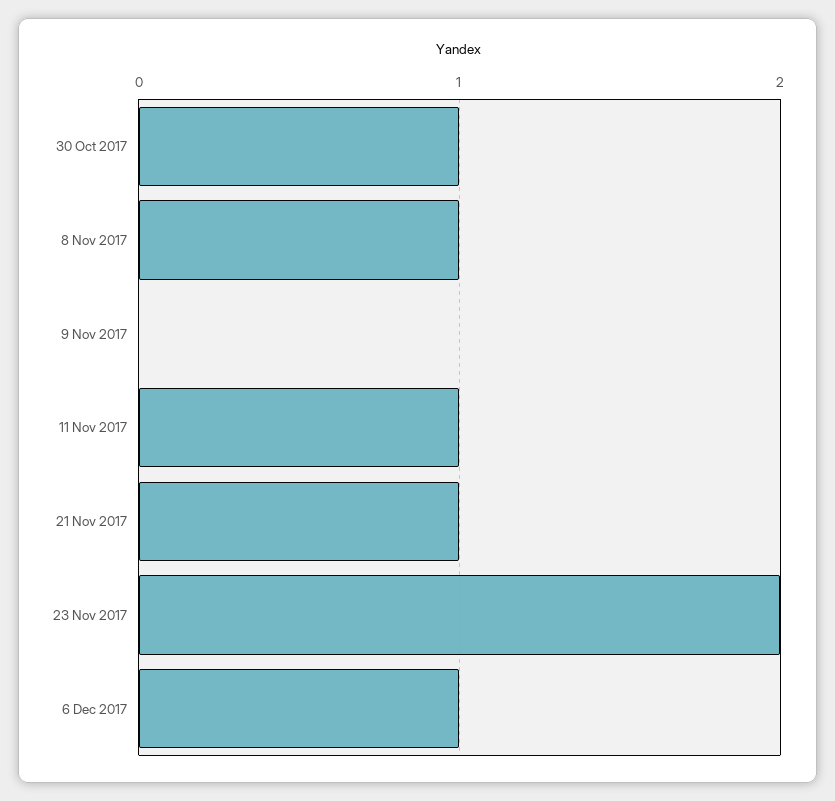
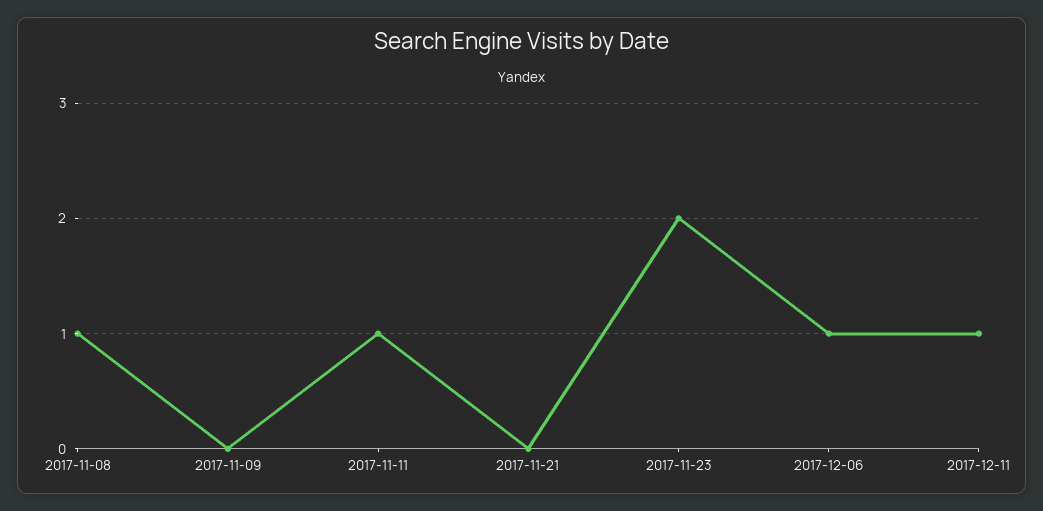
30 Oct 2017: 1 -> none
21 Nov 2017: 1 -> 0
2017-12-11: none -> 1

